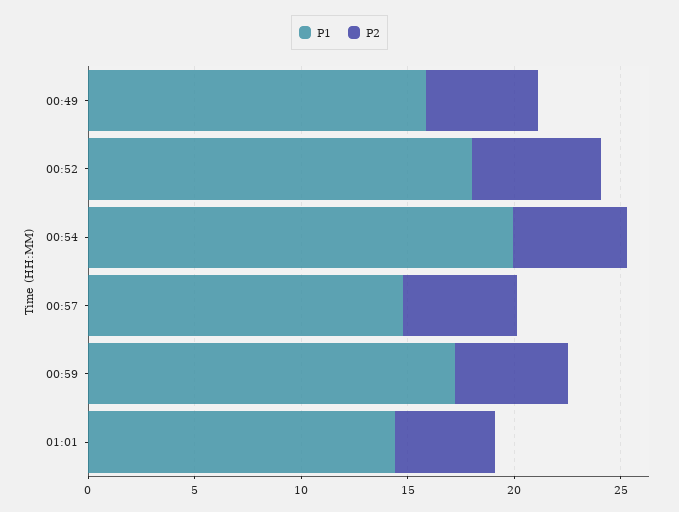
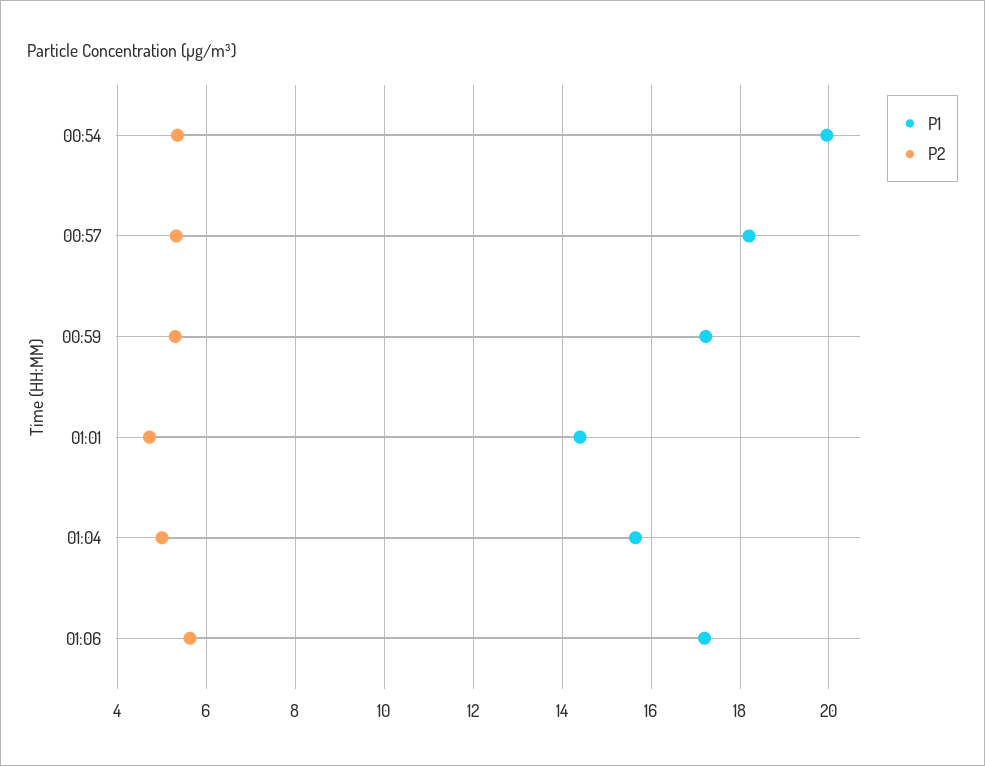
P1, 00:49: 16 -> none
P2, 00:49: 5 -> none
P1, 00:52: 18 -> none
P2, 00:52: 6 -> none
P1, 00:57: 15 -> 18.2
P1, 01:04: none -> 15.6
P2, 01:04: none -> 5
P1, 01:06: none -> 17.2
P2, 01:06: none -> 5.6

